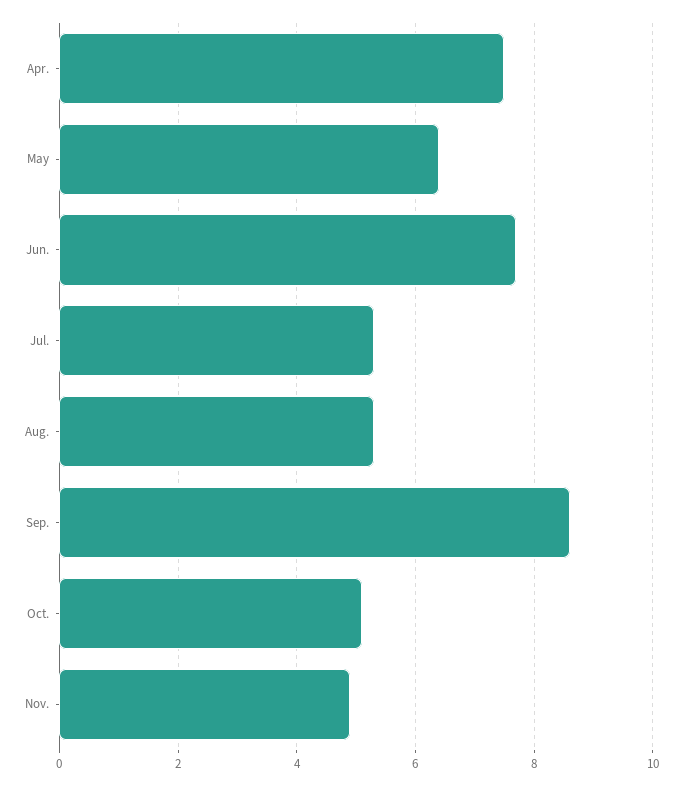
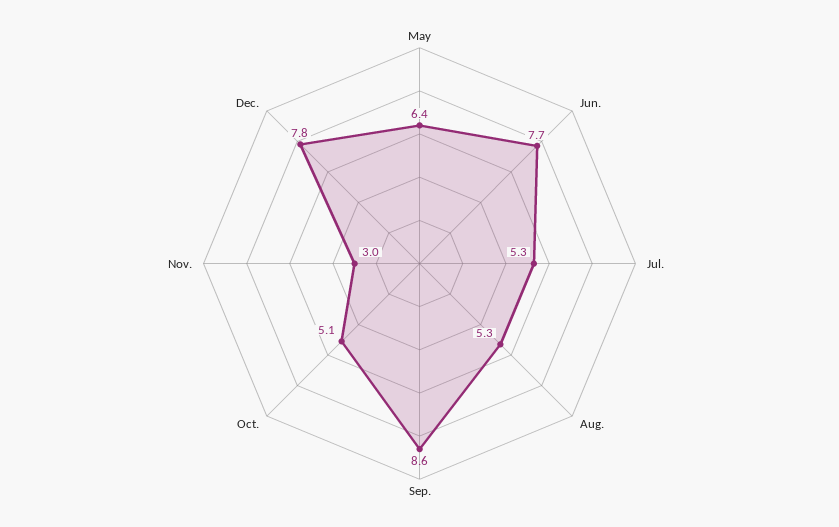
Apr.: 7.5 -> none
Nov.: 5 -> 3
Dec.: none -> 7.8

